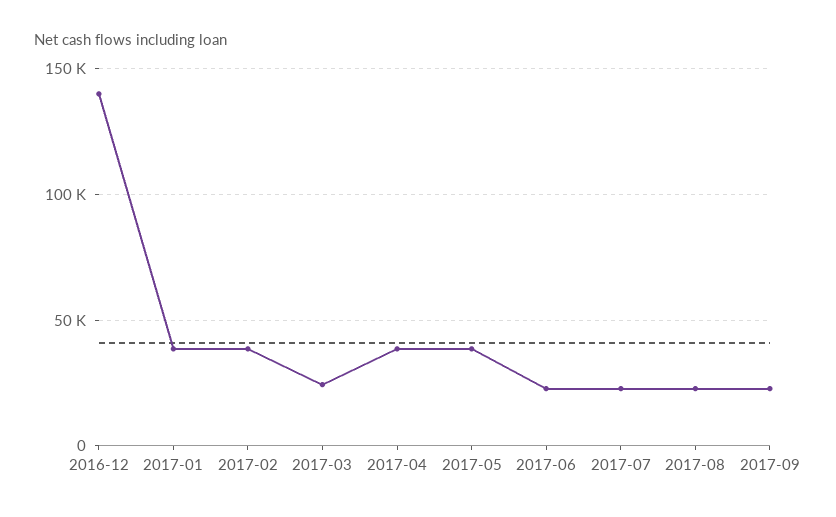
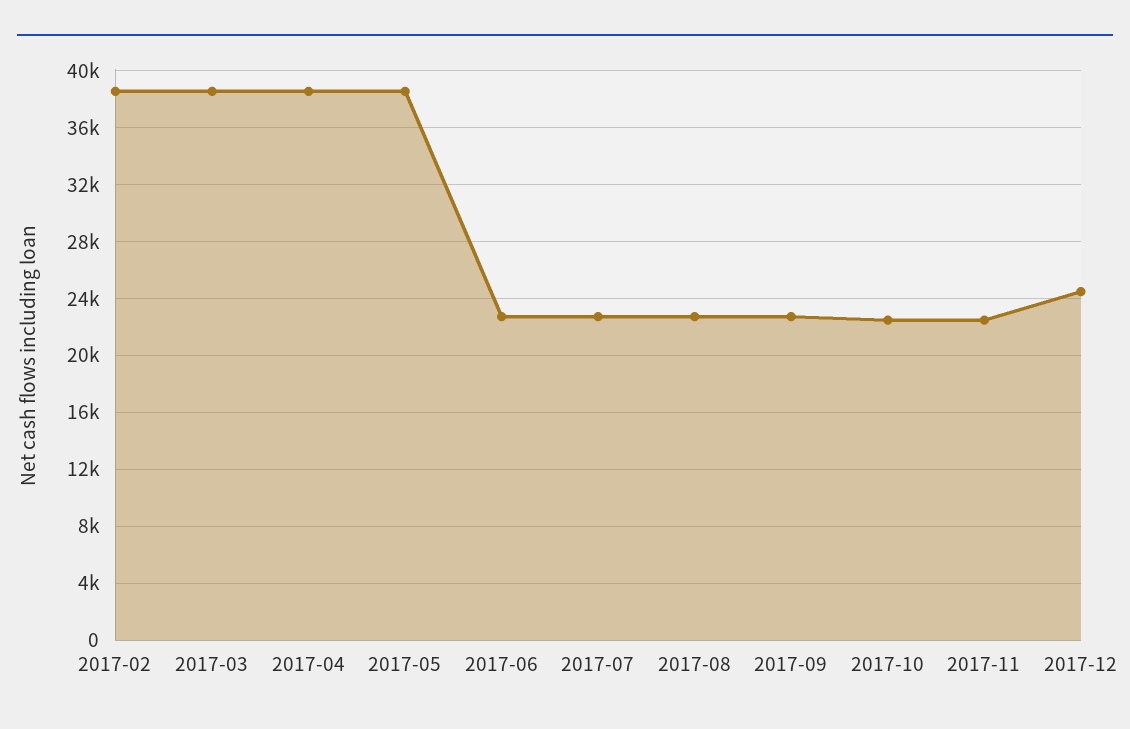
2016-12: 140000 -> none
2017-01: 40000 -> none
2017-03: 25000 -> 38500
2017-10: none -> 22500
2017-11: none -> 22500
2017-12: none -> 24500

